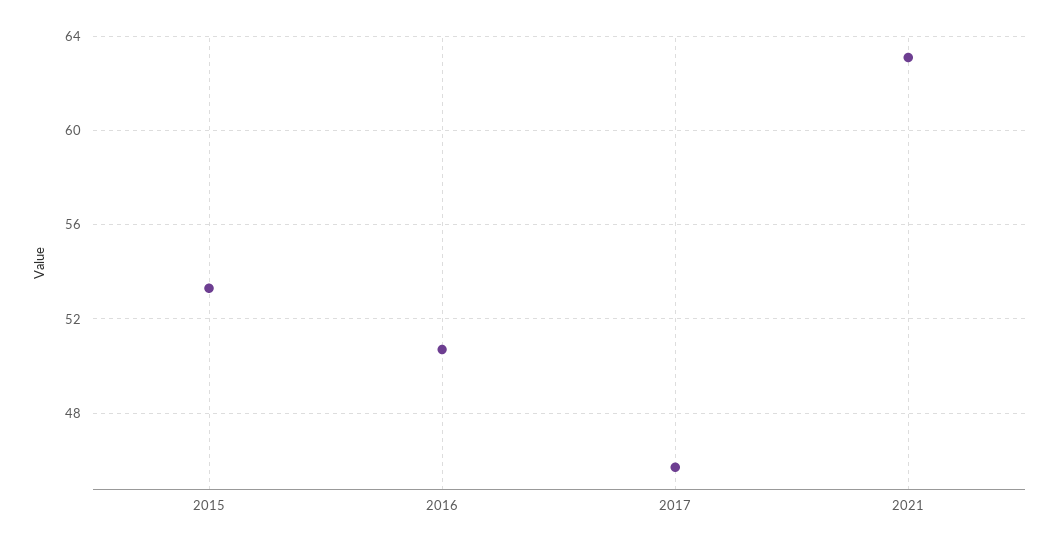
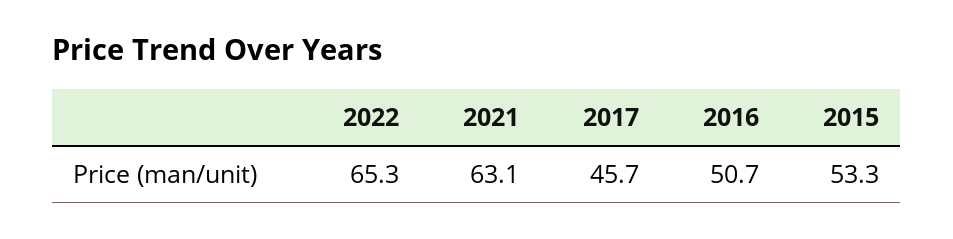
2022: none -> 65.3

